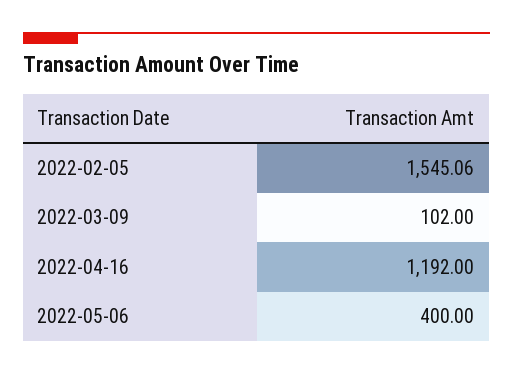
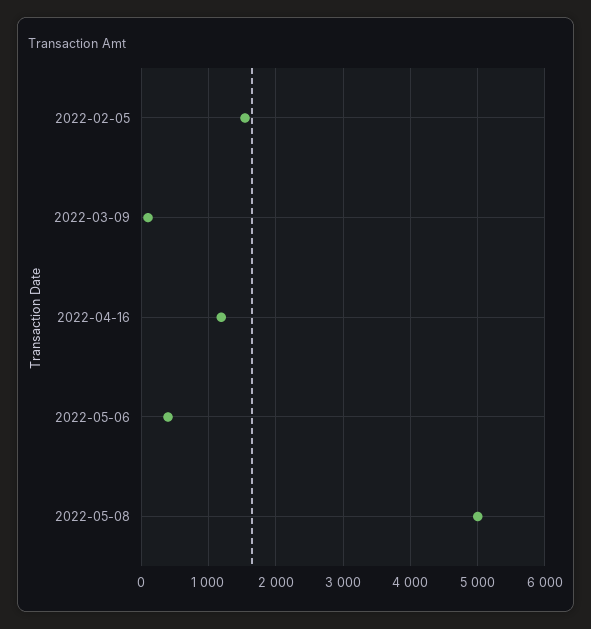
2022-05-08: none -> 5000

